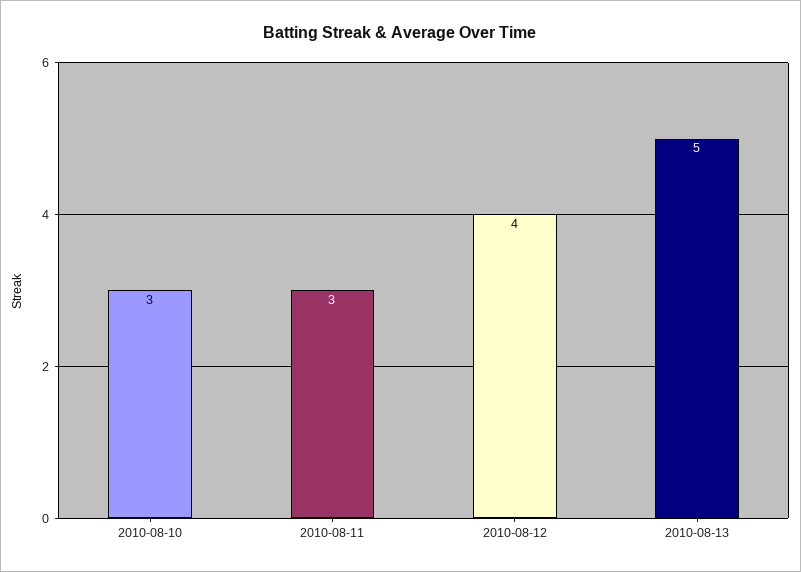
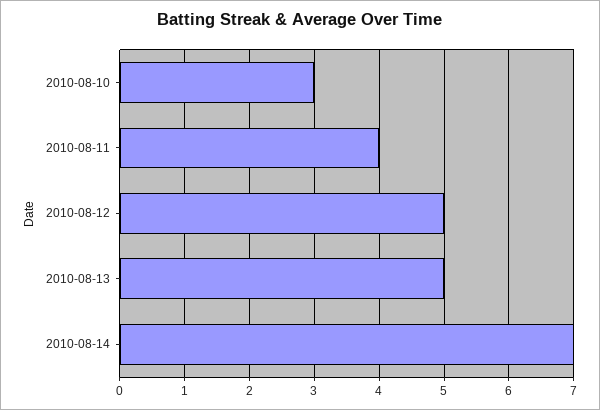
2010-08-11: 3 -> 4
2010-08-12: 4 -> 5
2010-08-14: none -> 7

